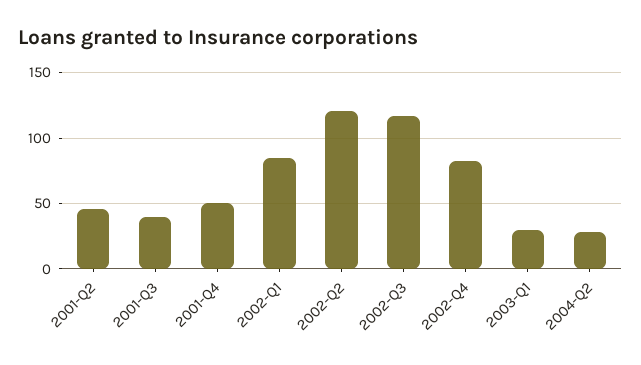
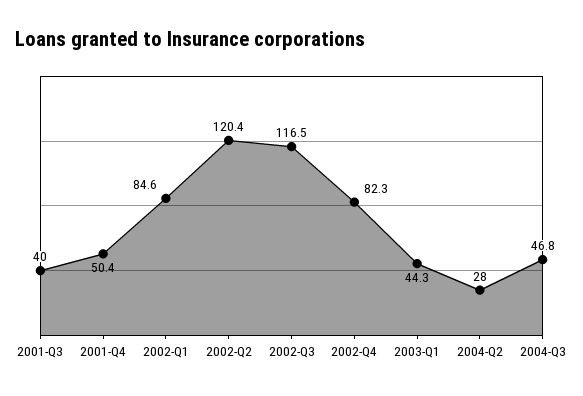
2001-Q2: 45 -> none
2003-Q1: 30 -> 44.3
2004-Q3: none -> 46.8

